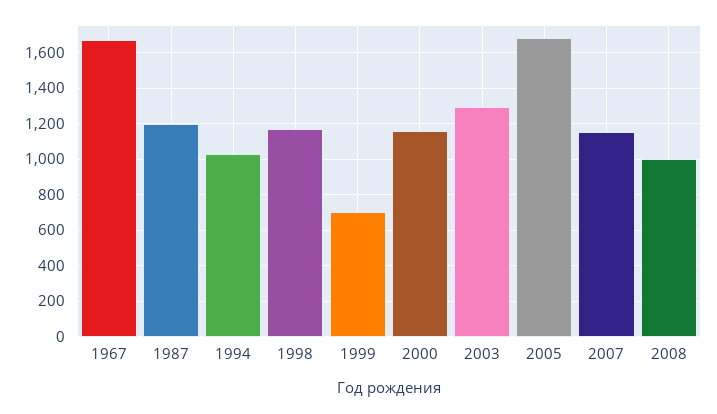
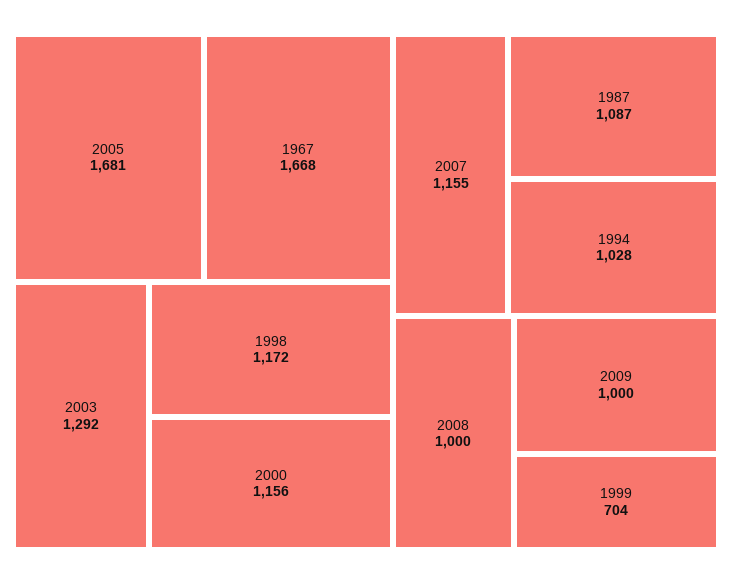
1987: 1200 -> 1087
2009: none -> 1000

